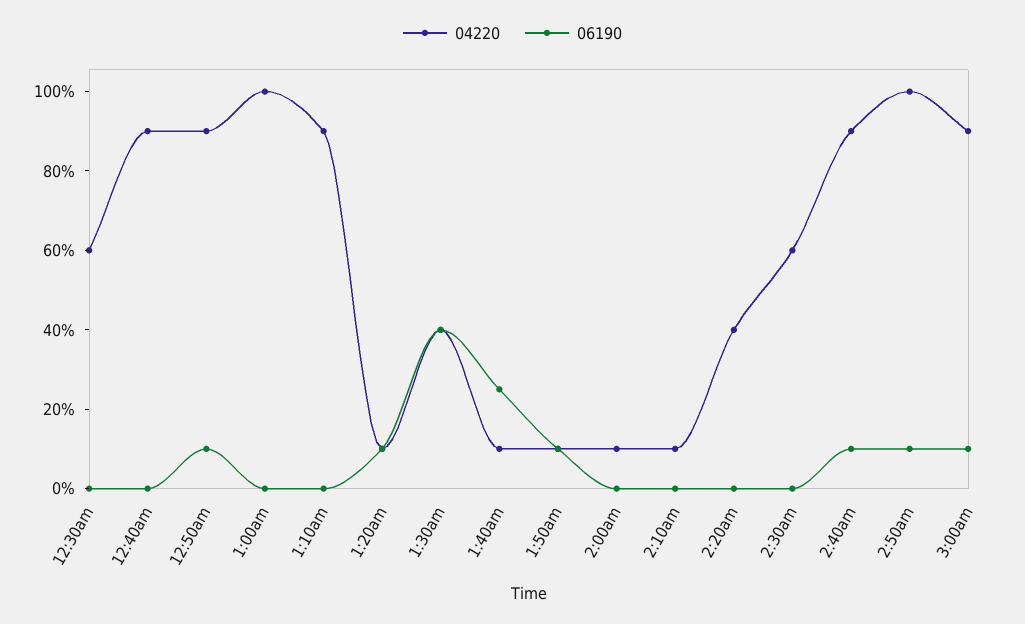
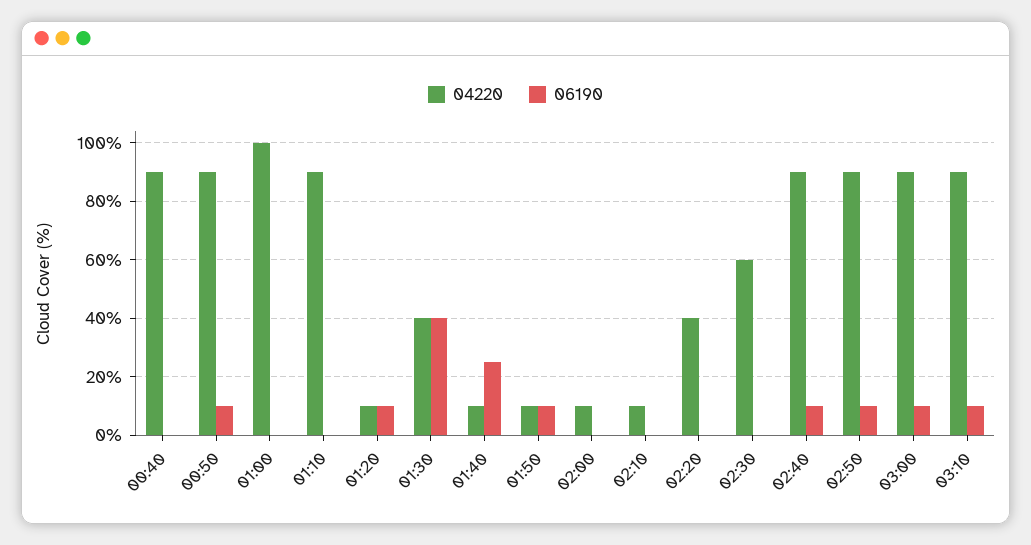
04220, 12:30am: 60 -> none
06190, 12:30am: 0 -> none
04220, 2:50am: 100 -> 90
04220, 03:10: none -> 90
06190, 03:10: none -> 10

